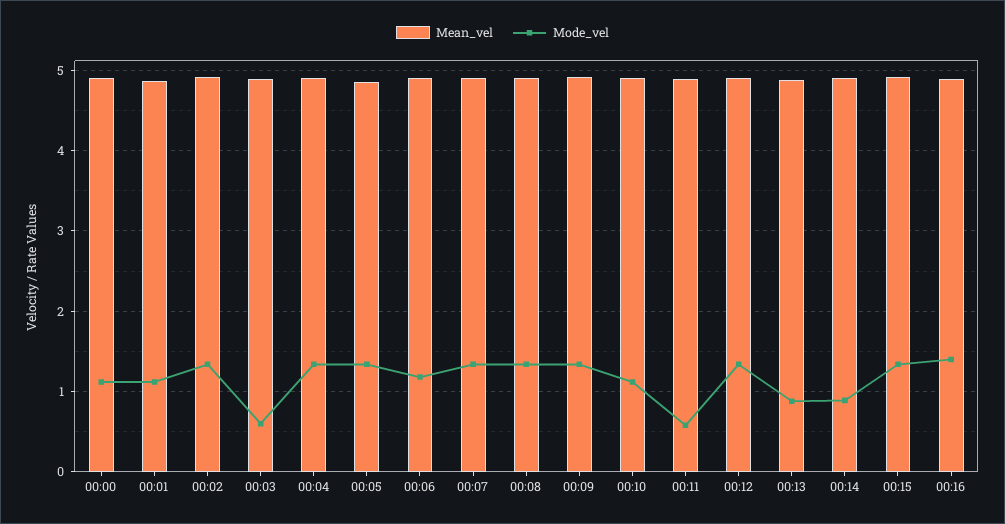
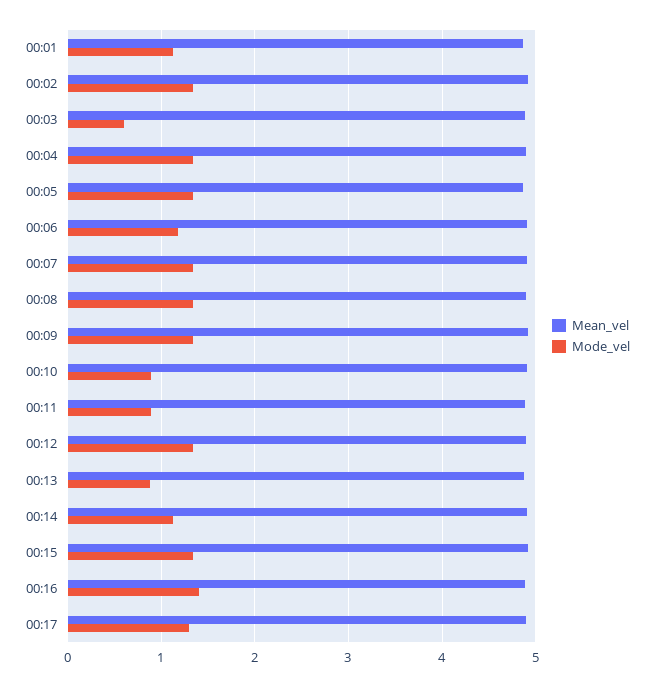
Mean_vel, 00:00: 4.9 -> none
Mode_vel, 00:00: 1.1 -> none
Mode_vel, 00:10: 1.1 -> 0.9
Mode_vel, 00:11: 0.6 -> 0.9
Mode_vel, 00:14: 0.9 -> 1.1
Mean_vel, 00:17: none -> 4.9
Mode_vel, 00:17: none -> 1.3

